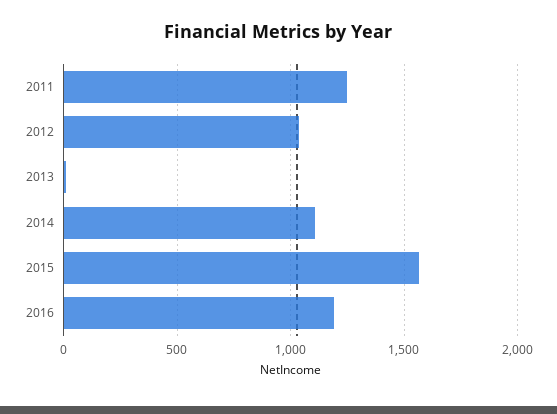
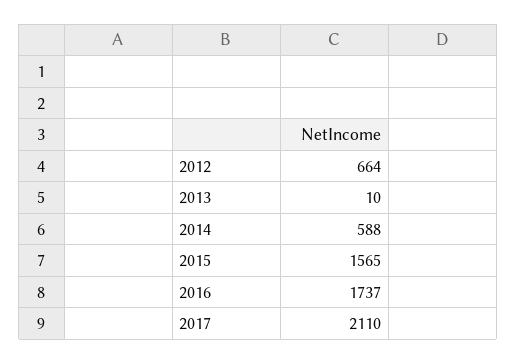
2011: 1250 -> none
2012: 1050 -> 664
2014: 1100 -> 588
2016: 1200 -> 1737
2017: none -> 2110

